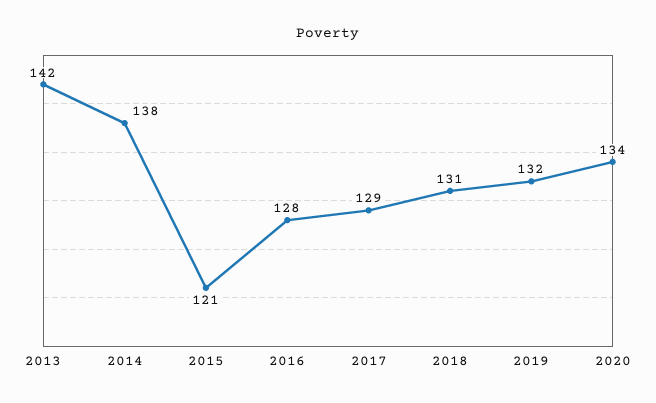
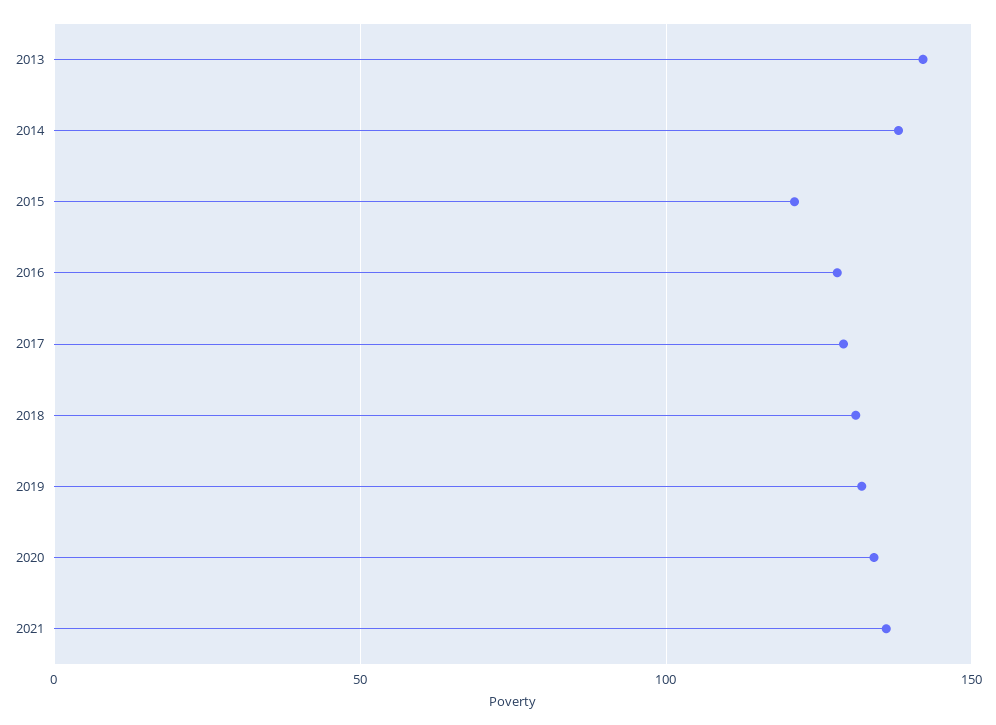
2021: none -> 135

